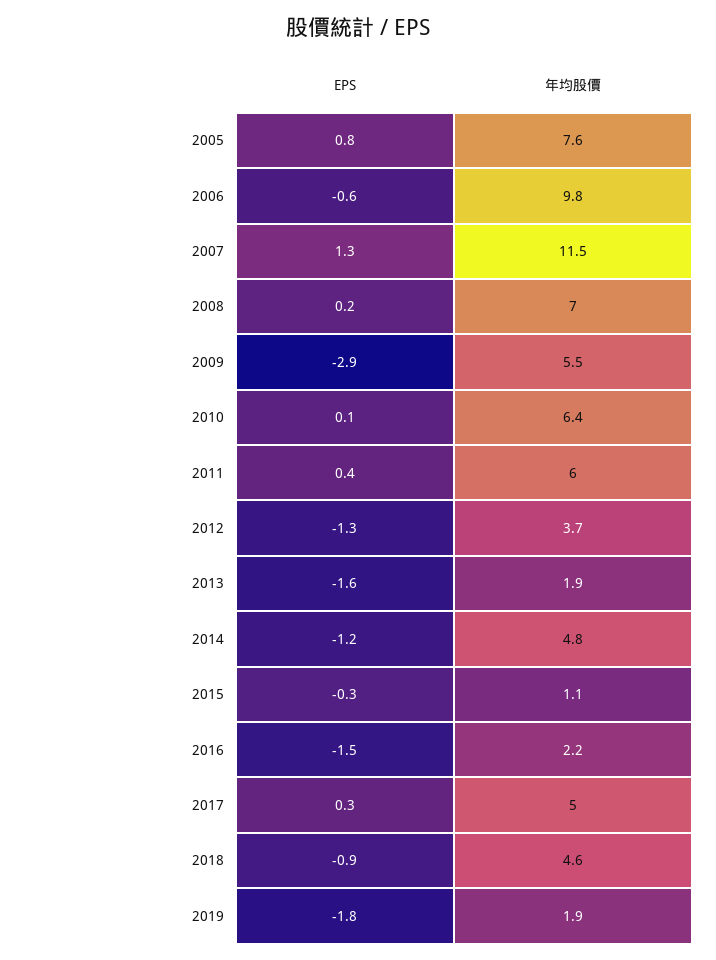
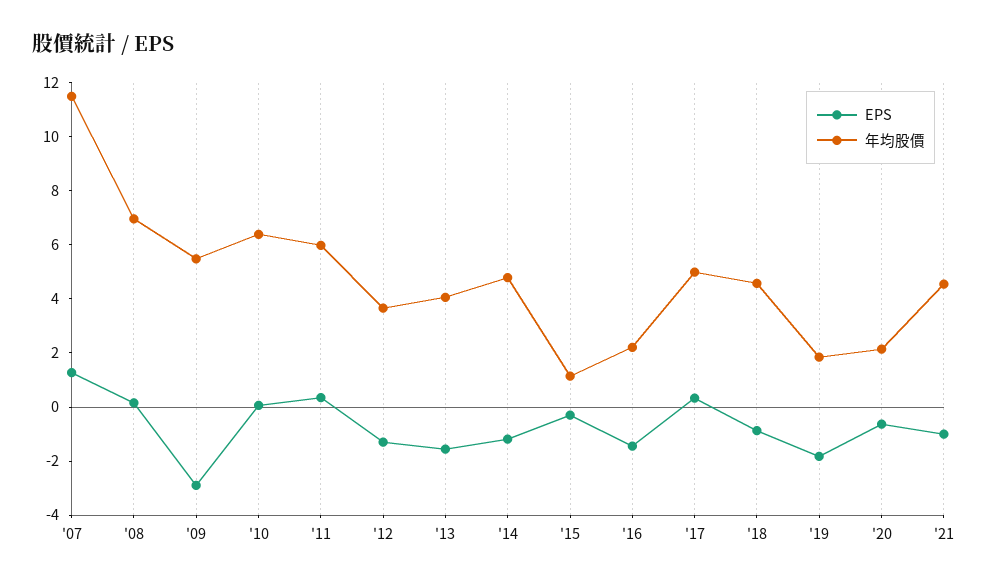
EPS, 2005: 0.8 -> none
年均股價, 2005: 7.6 -> none
EPS, 2006: -0.6 -> none
年均股價, 2006: 9.8 -> none
年均股價, 2013: 1.9 -> 4
EPS, '20: none -> -0.5
年均股價, '20: none -> 2
EPS, '21: none -> -1
年均股價, '21: none -> 4.5

